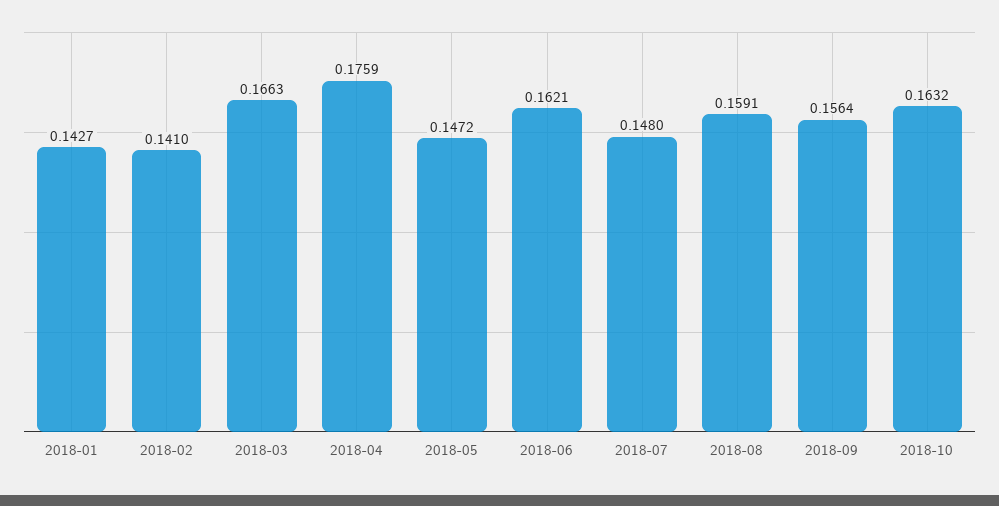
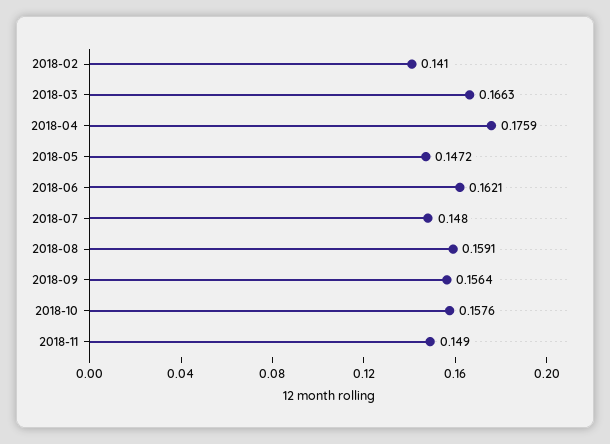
2018-01: 0.1427 -> none
2018-10: 0.1632 -> 0.1576
2018-11: none -> 0.149

